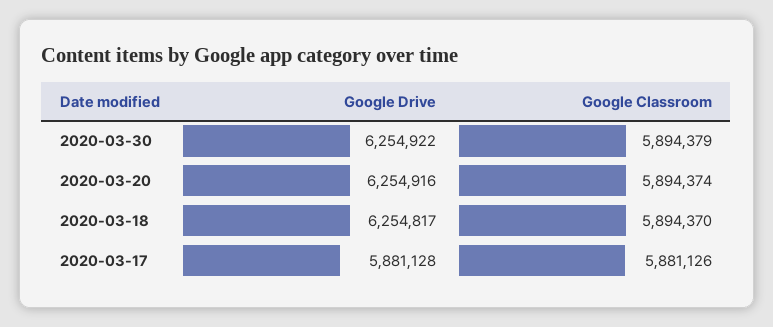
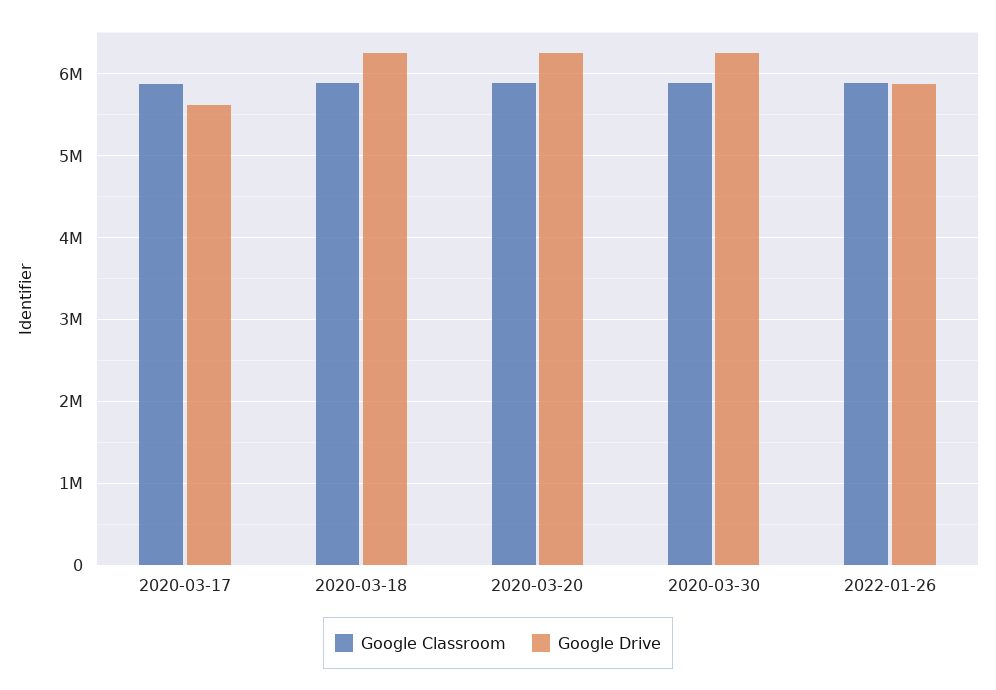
Google Drive, 2020-03-17: 5881128 -> 5600000
Google Classroom, 2022-01-26: none -> 5900000
Google Drive, 2022-01-26: none -> 5900000

